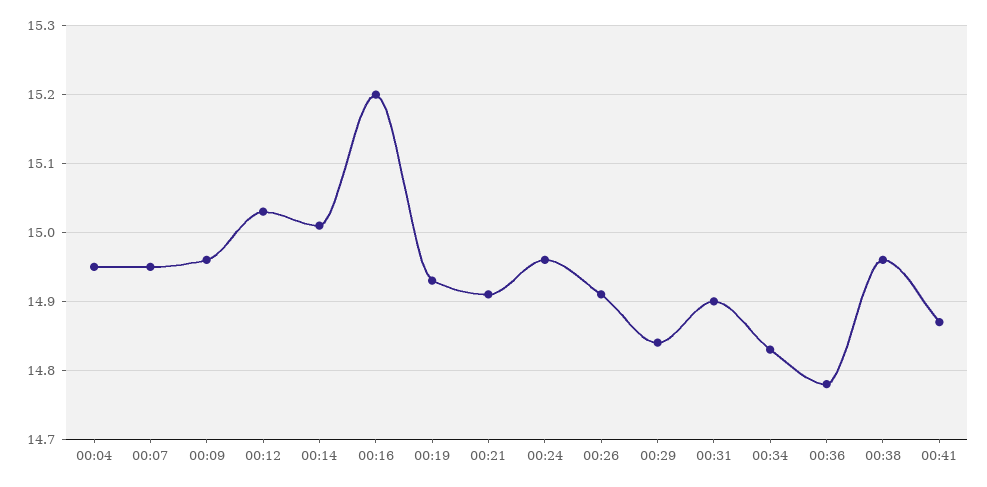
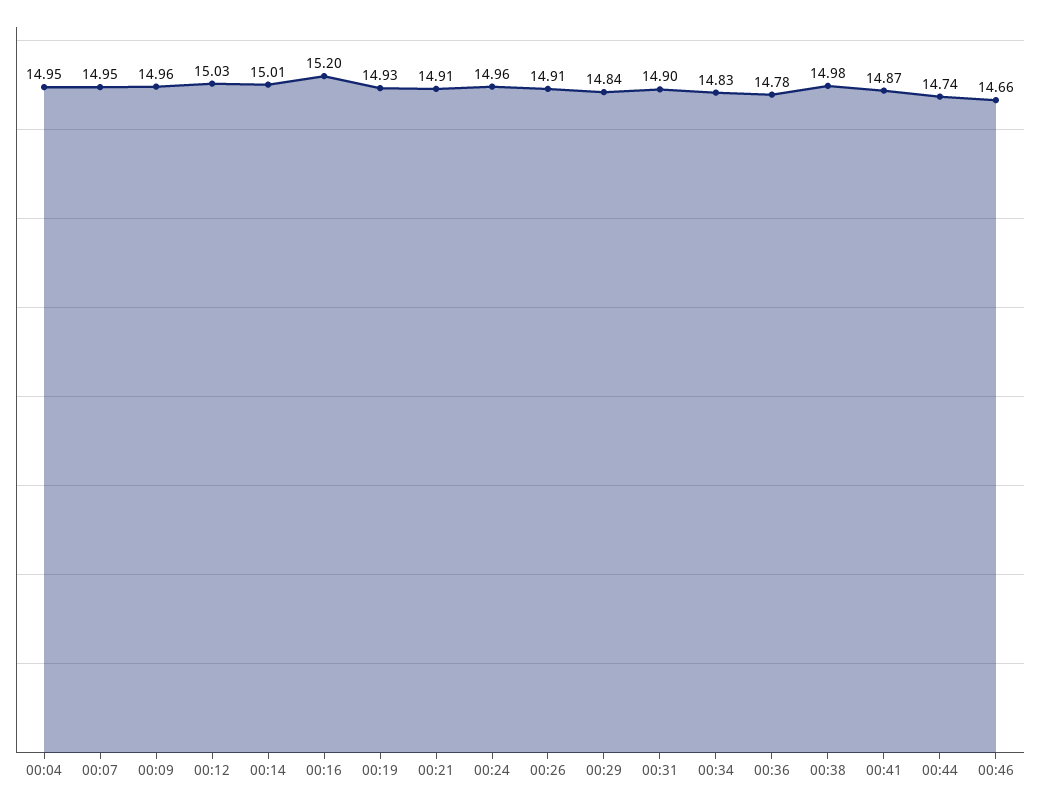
00:38: 14.96 -> 14.98
00:44: none -> 14.74
00:46: none -> 14.66

